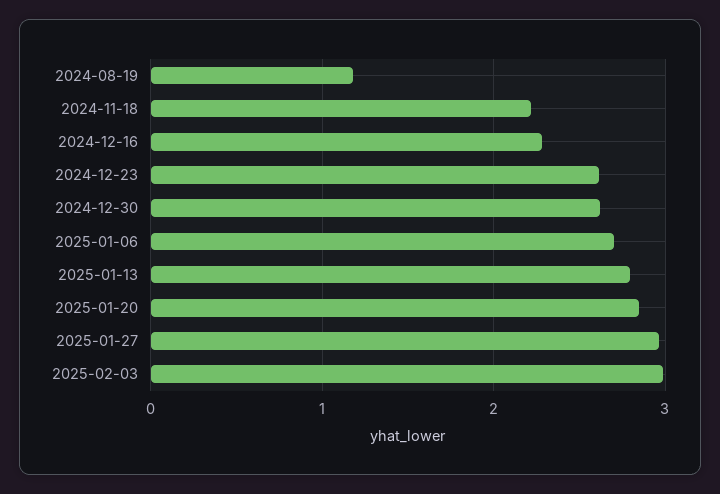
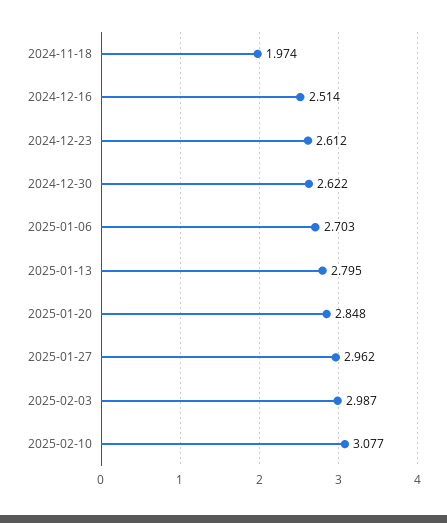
2024-08-19: 1.2 -> none
2024-11-18: 2.2 -> 1.974
2024-12-16: 2.3 -> 2.514
2025-02-10: none -> 3.077

